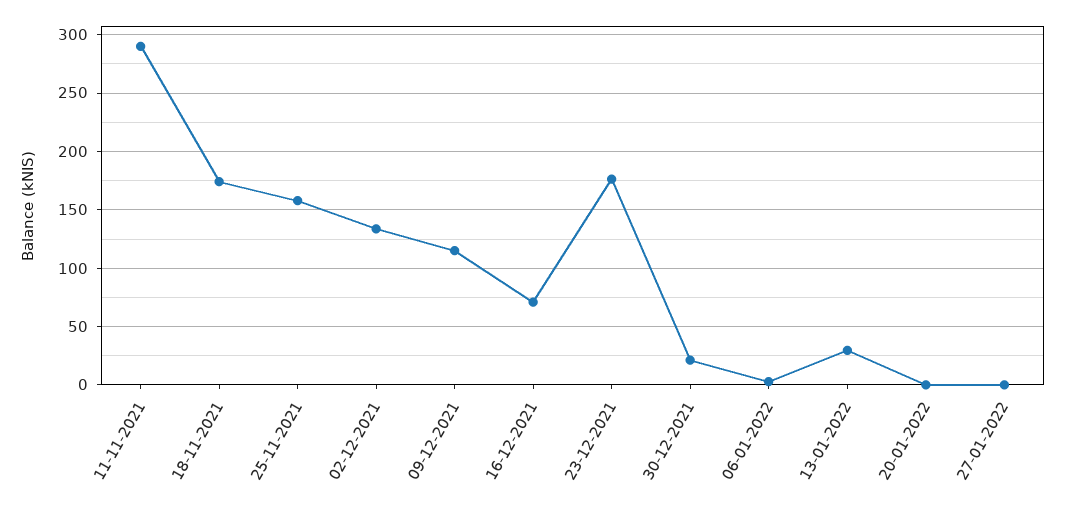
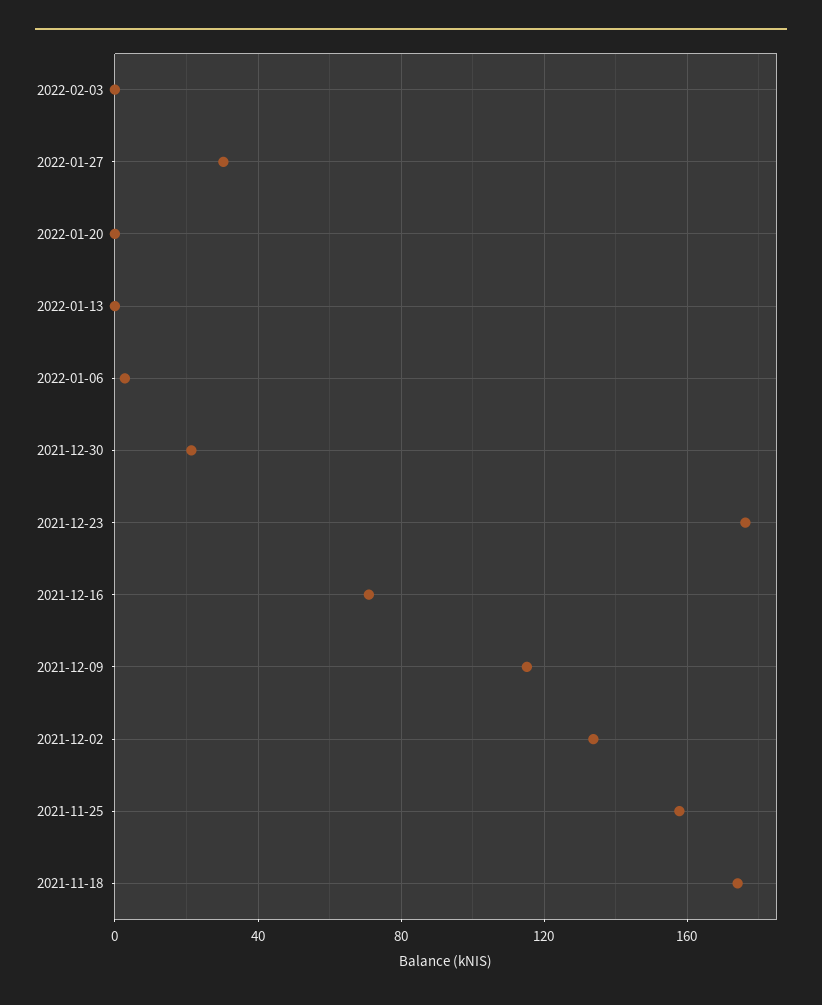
11-11-2021: 290 -> none
13-01-2022: 30 -> 0
27-01-2022: 0 -> 30
2022-02-03: none -> 0

